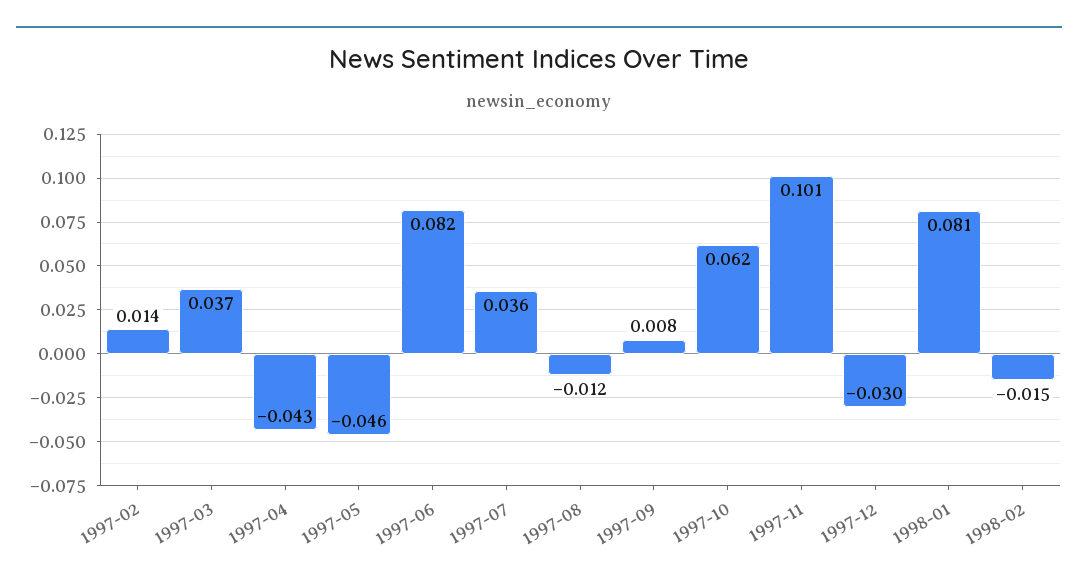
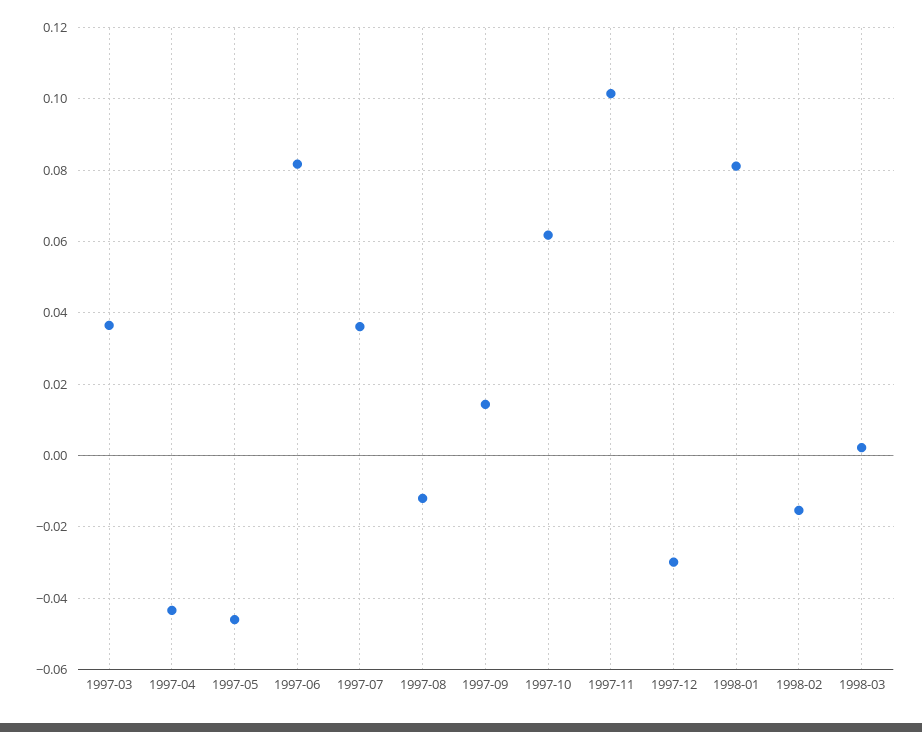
1997-02: 0.014 -> none
1997-09: 0.008 -> 0.014
1998-03: none -> 0.002

